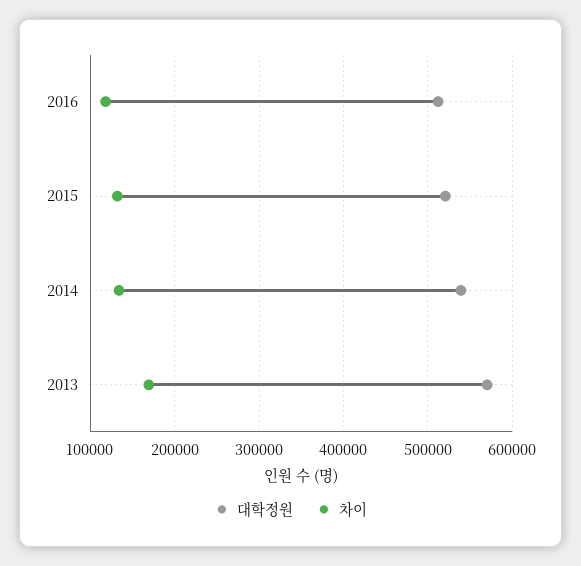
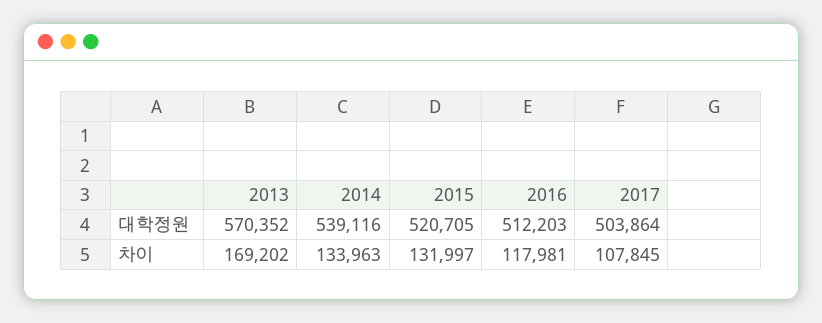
대학정원, 2017: none -> 503864
차이, 2017: none -> 107845

